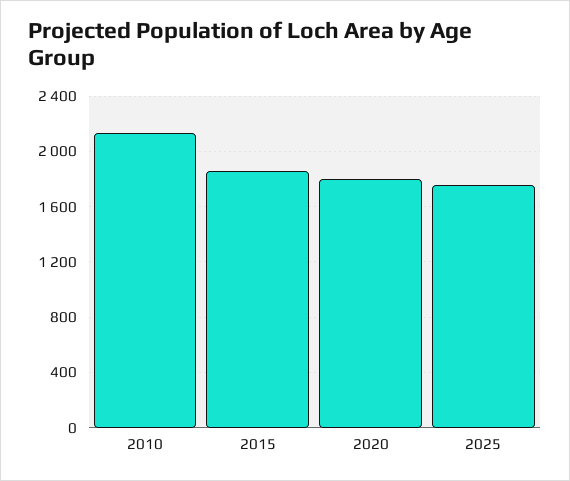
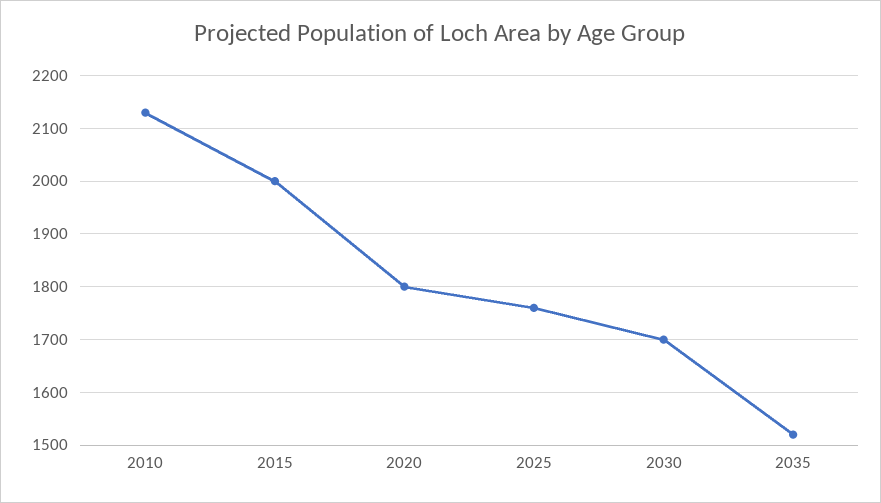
2015: 1850 -> 2000
2030: none -> 1700
2035: none -> 1520

